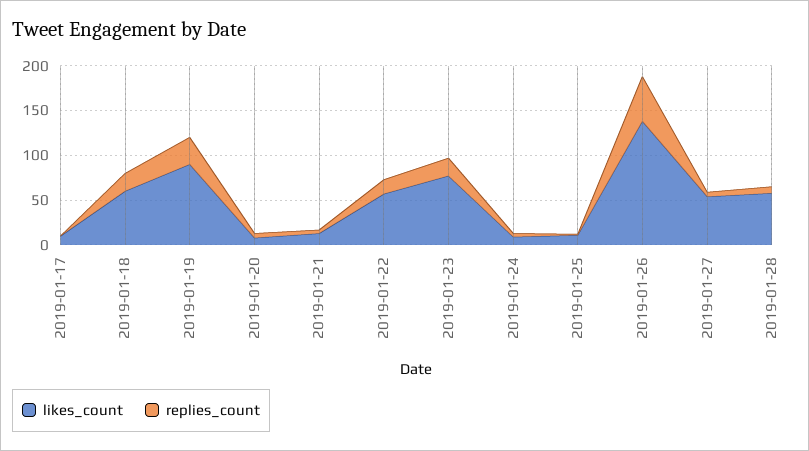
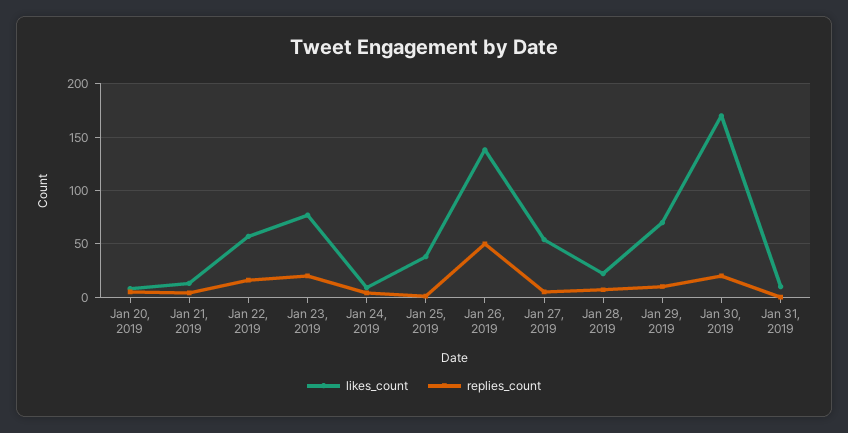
likes_count, 2019-01-17: 10 -> none
replies_count, 2019-01-17: 0 -> none
likes_count, 2019-01-18: 60 -> none
replies_count, 2019-01-18: 20 -> none
likes_count, 2019-01-19: 90 -> none
replies_count, 2019-01-19: 30 -> none
likes_count, 2019-01-25: 10 -> 40
likes_count, 2019-01-28: 60 -> 20
likes_count, Jan 29, 2019: none -> 70
replies_count, Jan 29, 2019: none -> 10
likes_count, Jan 30, 2019: none -> 170
replies_count, Jan 30, 2019: none -> 20
likes_count, Jan 31, 2019: none -> 10
replies_count, Jan 31, 2019: none -> 0

